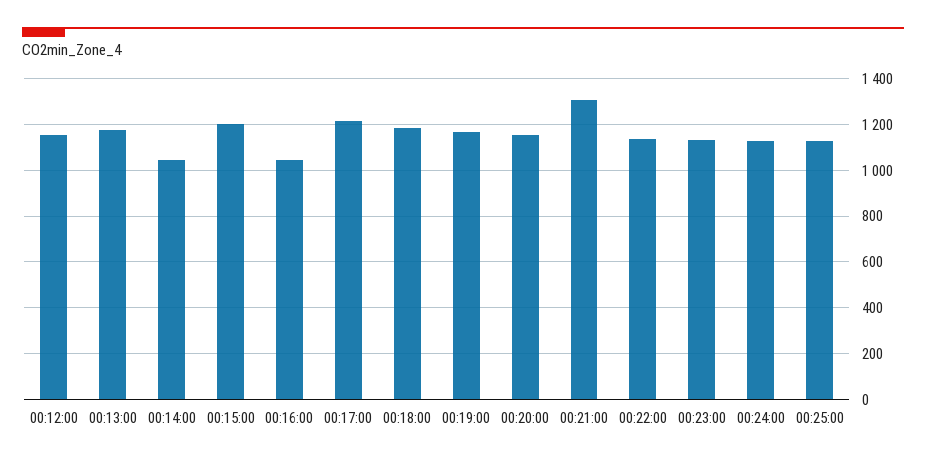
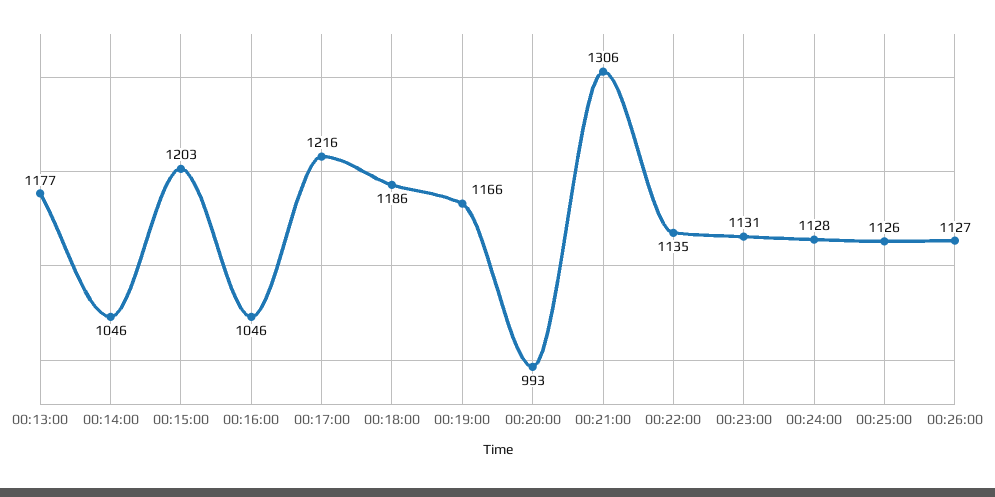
00:12:00: 1150 -> none
00:20:00: 1150 -> 993
00:26:00: none -> 1127

